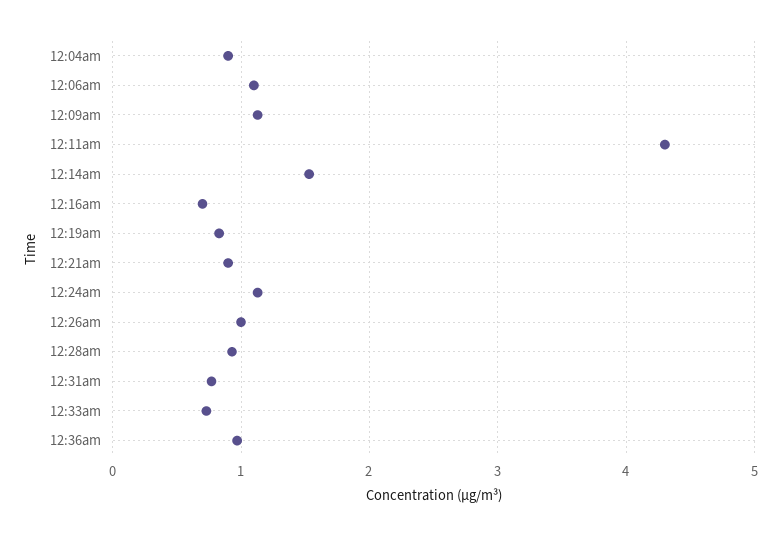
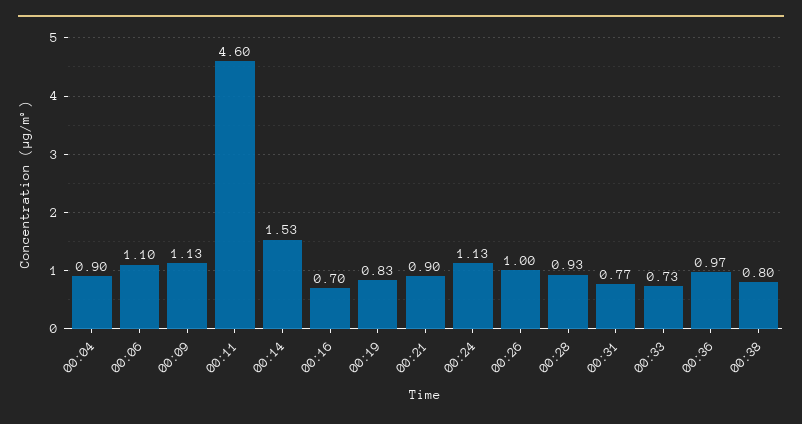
12:11am: 4.3 -> 4.6
00:38: none -> 0.8

